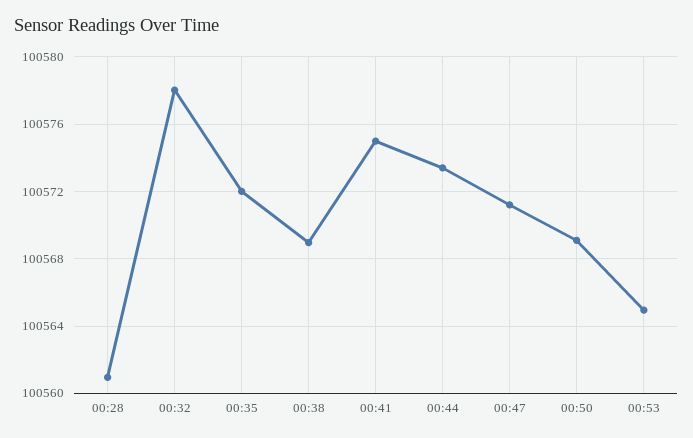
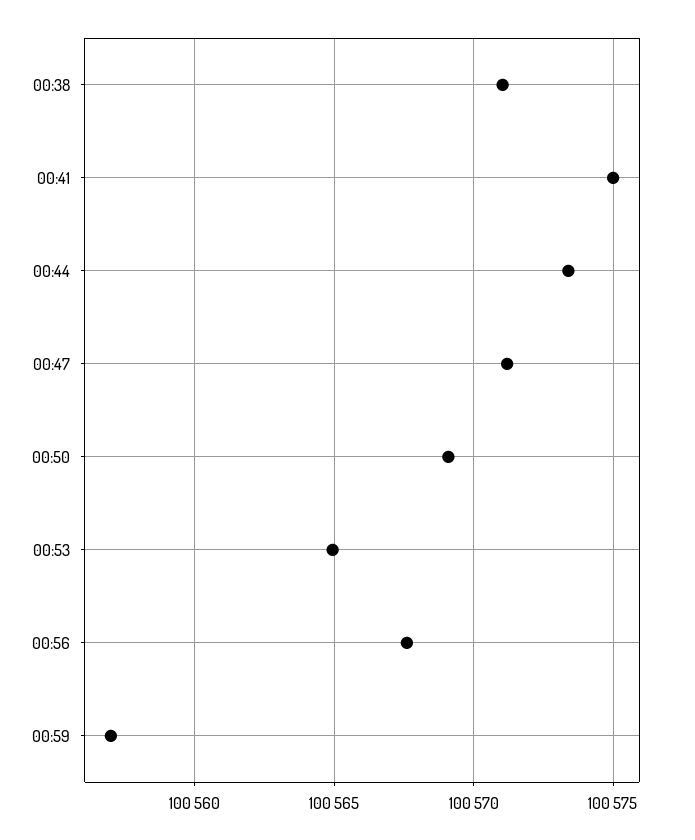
00:28: 100561 -> none
00:32: 100578 -> none
00:35: 100572 -> none
00:38: 100569 -> 100571
00:56: none -> 100567.5
00:59: none -> 100557

